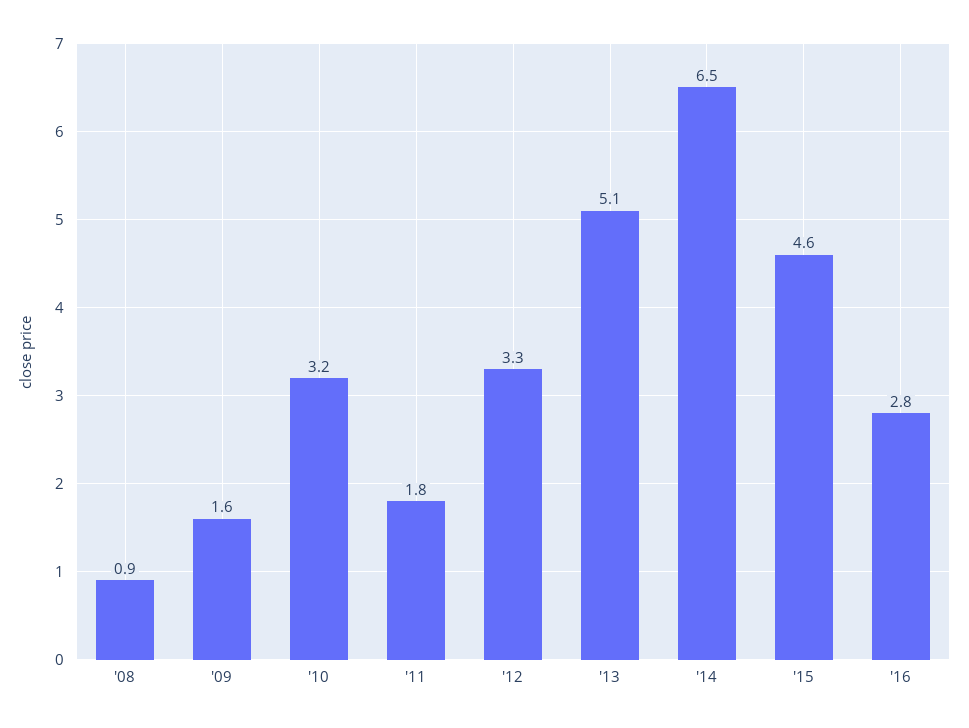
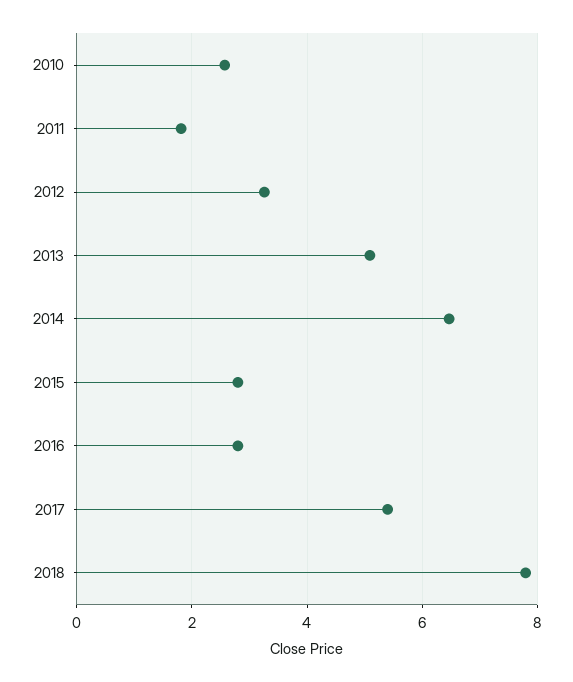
'08: 0.9 -> none
'09: 1.6 -> none
'10: 3.2 -> 2.6
'15: 4.6 -> 2.8
2017: none -> 5.4
2018: none -> 7.8

